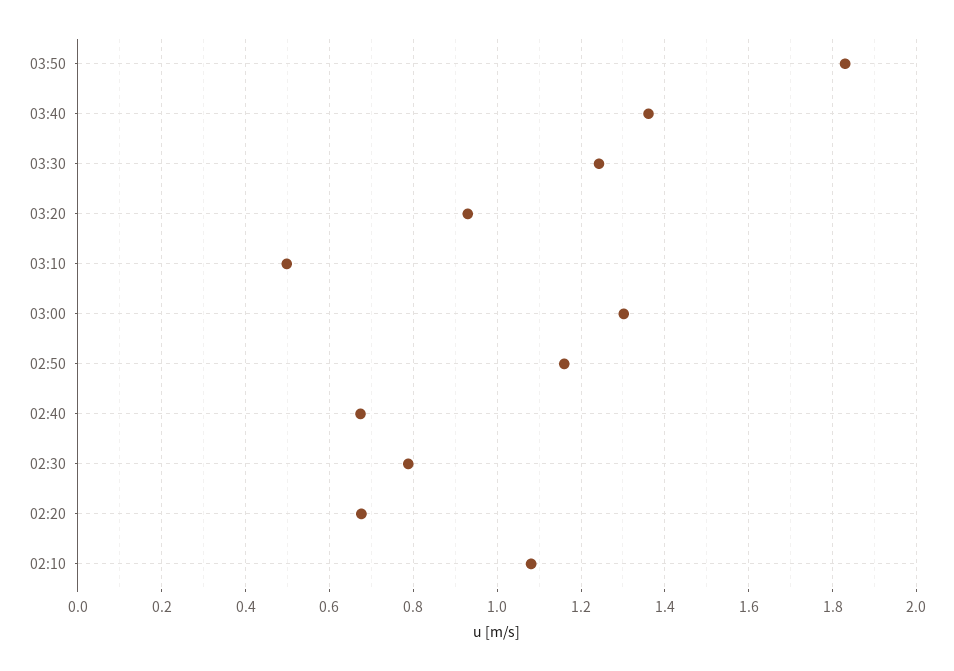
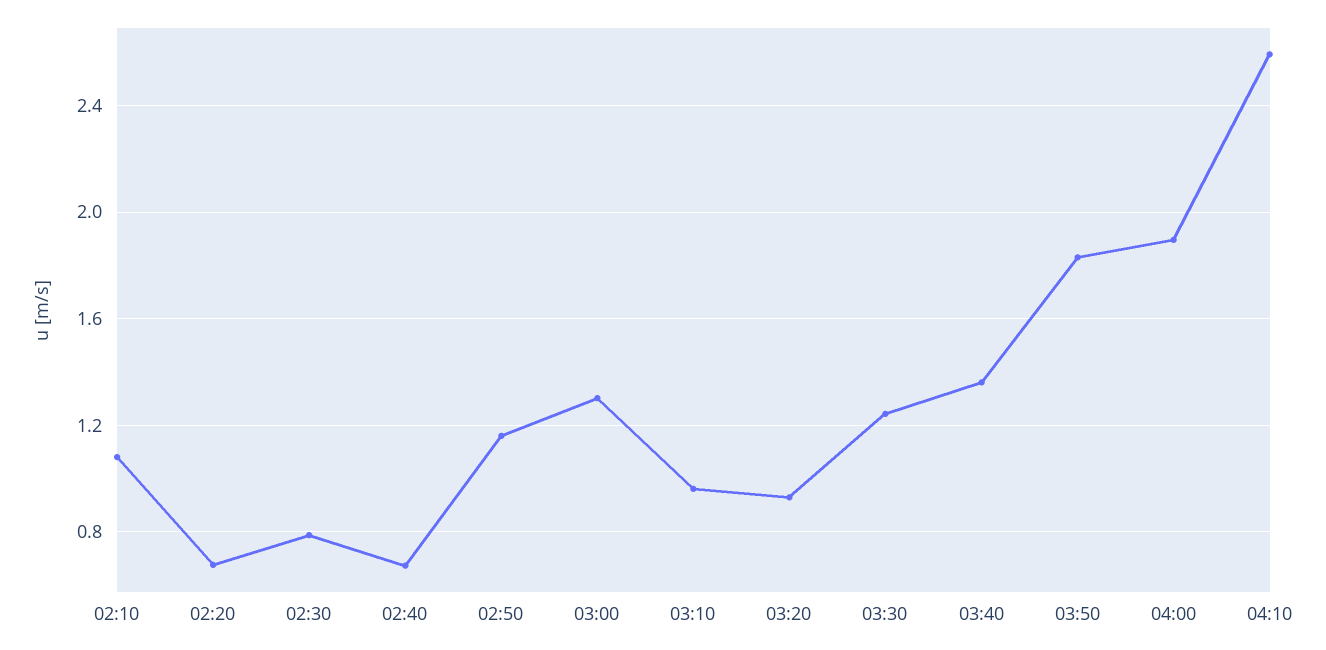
03:10: 0.5 -> 0.95
04:00: none -> 1.9
04:10: none -> 2.6

